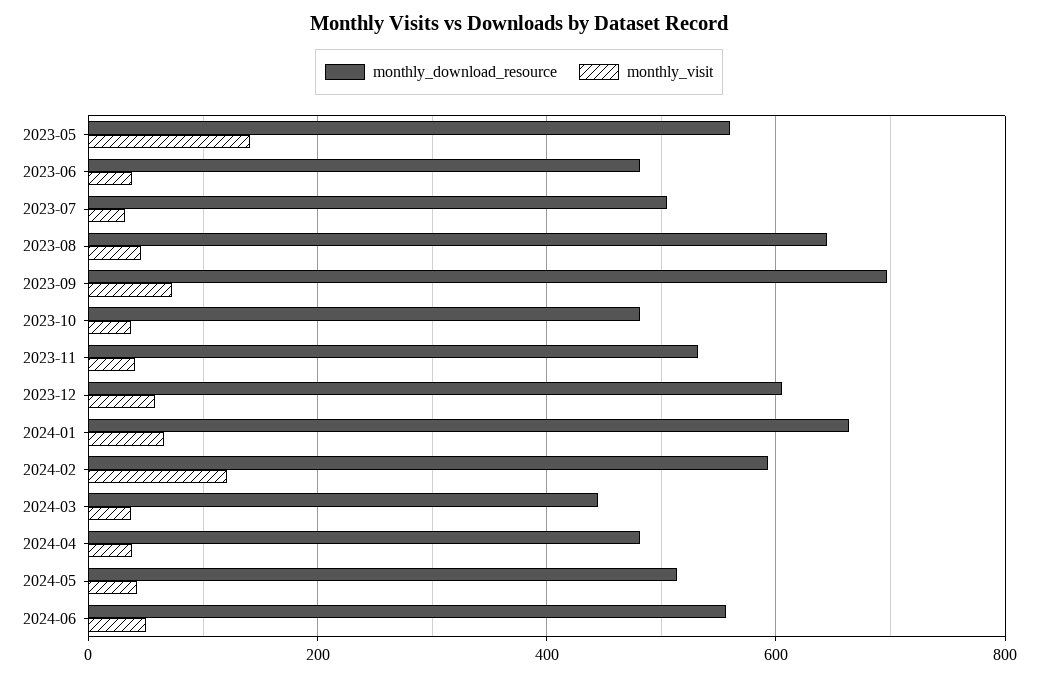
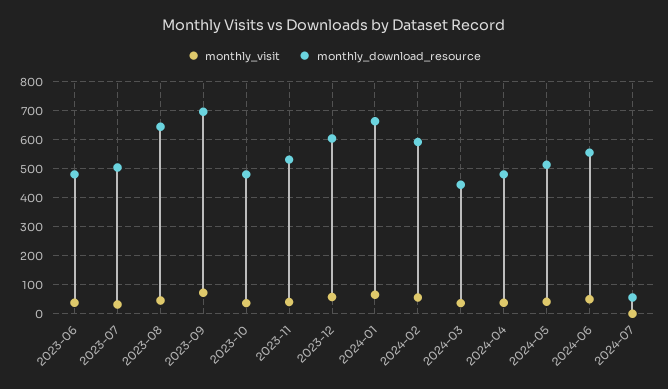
monthly_download_resource, 2023-05: 560 -> none
monthly_visit, 2023-05: 140 -> none
monthly_visit, 2024-02: 120 -> 50
monthly_visit, 2024-07: none -> 0
monthly_download_resource, 2024-07: none -> 50

